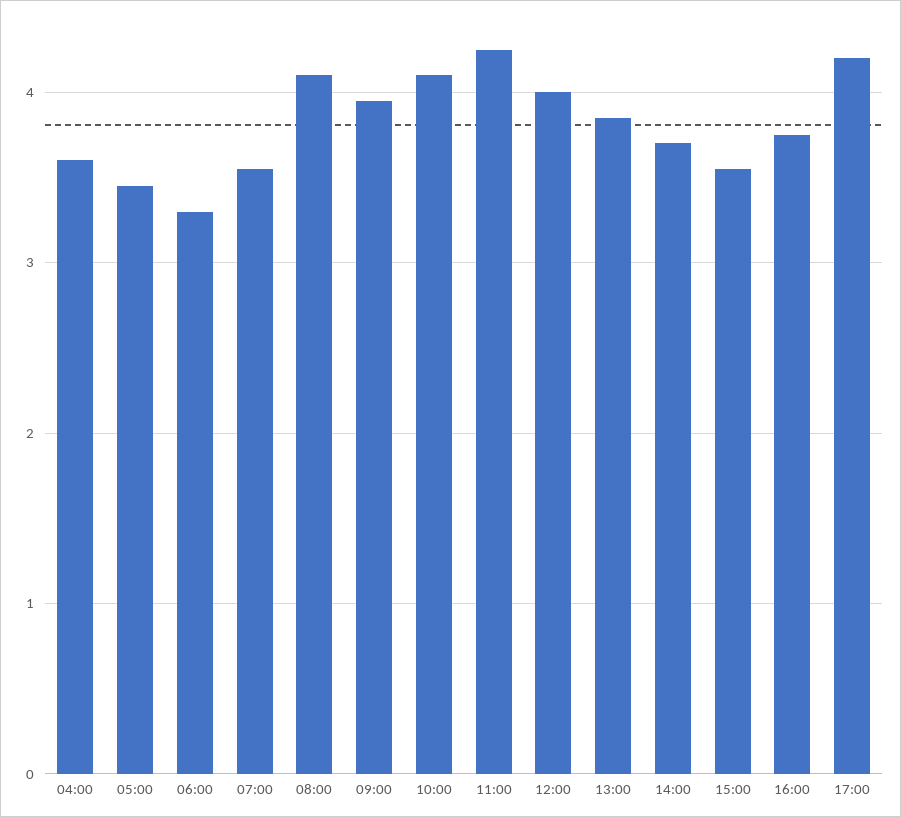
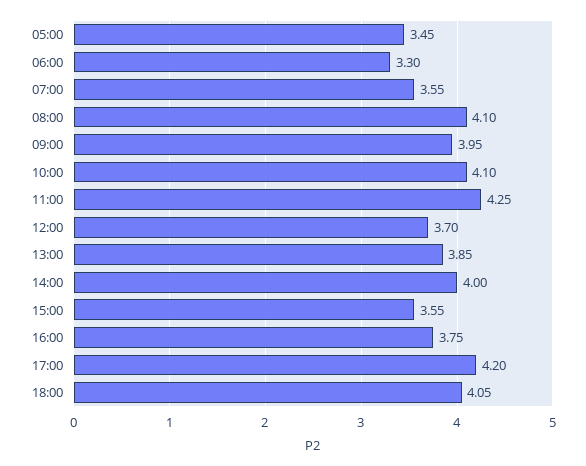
04:00: 3.6 -> none
12:00: 4 -> 3.7
14:00: 3.7 -> 4
18:00: none -> 4.05

